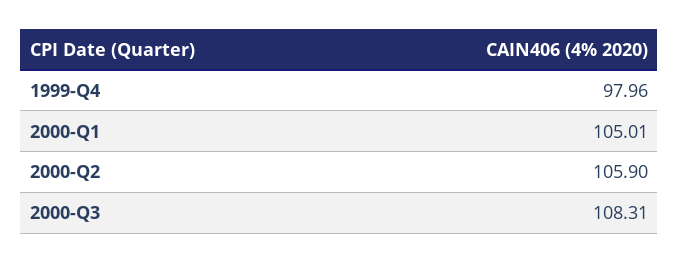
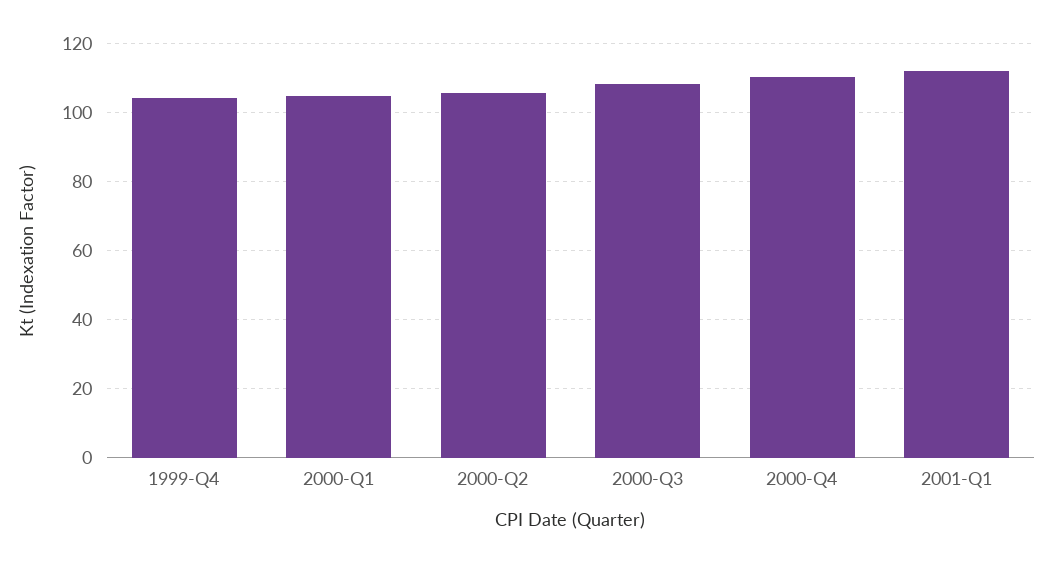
1999-Q4: 97.96 -> 104
2000-Q4: none -> 110
2001-Q1: none -> 112

